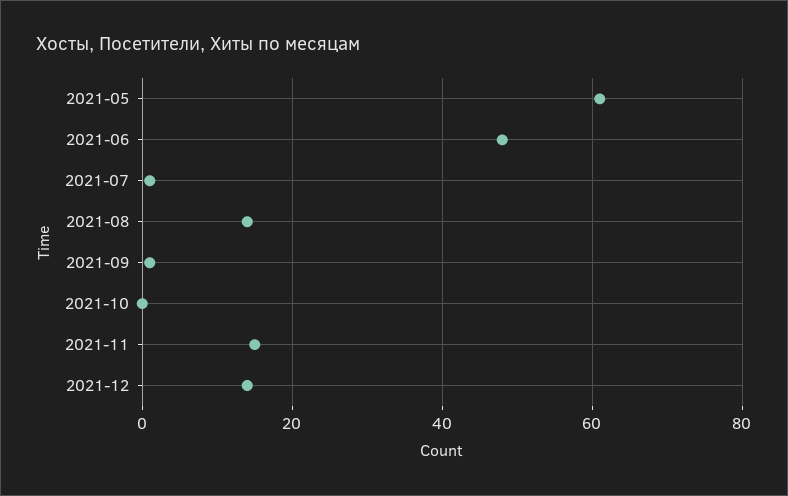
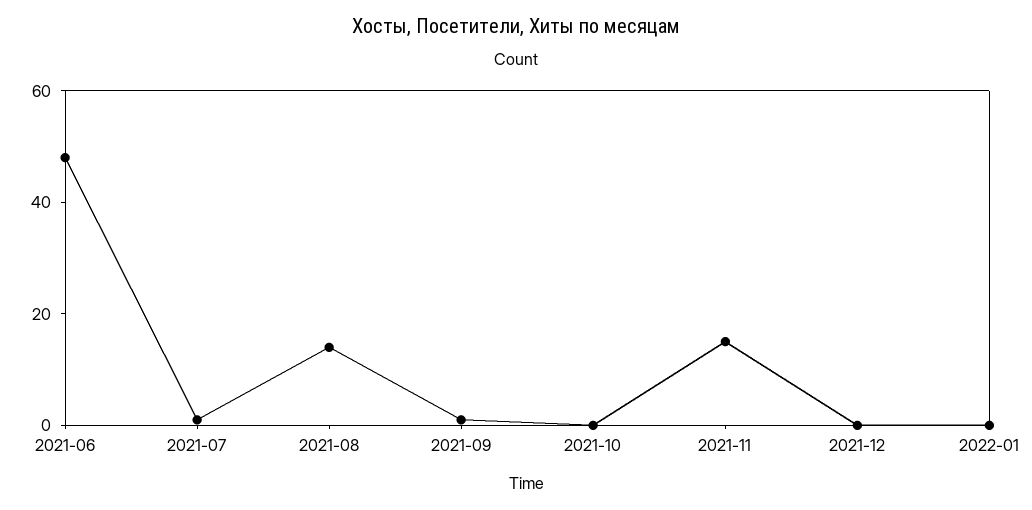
2021-05: 60 -> none
2021-12: 15 -> 0
2022-01: none -> 0

